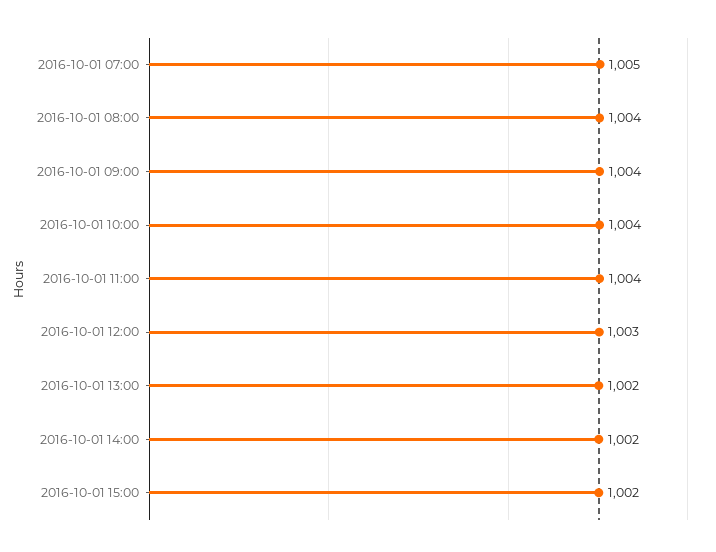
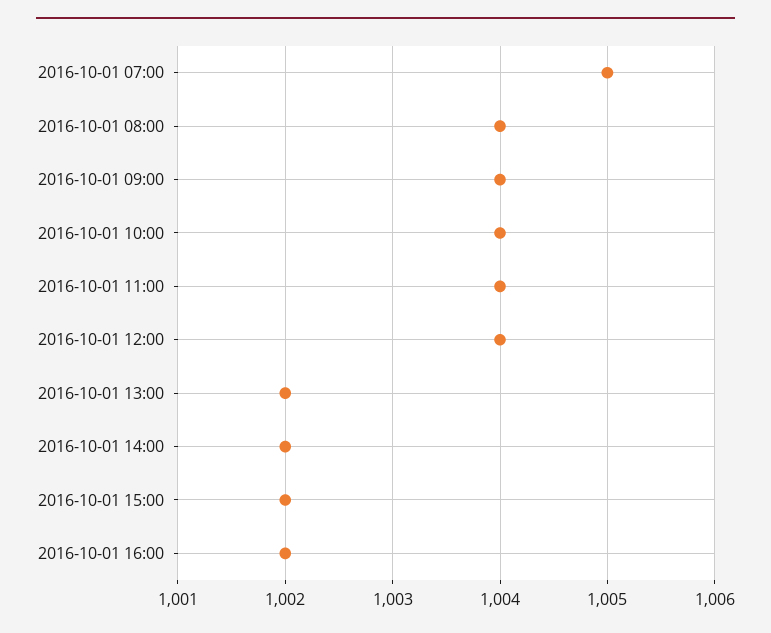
2016-10-01 12:00: 1003 -> 1004
2016-10-01 16:00: none -> 1002

